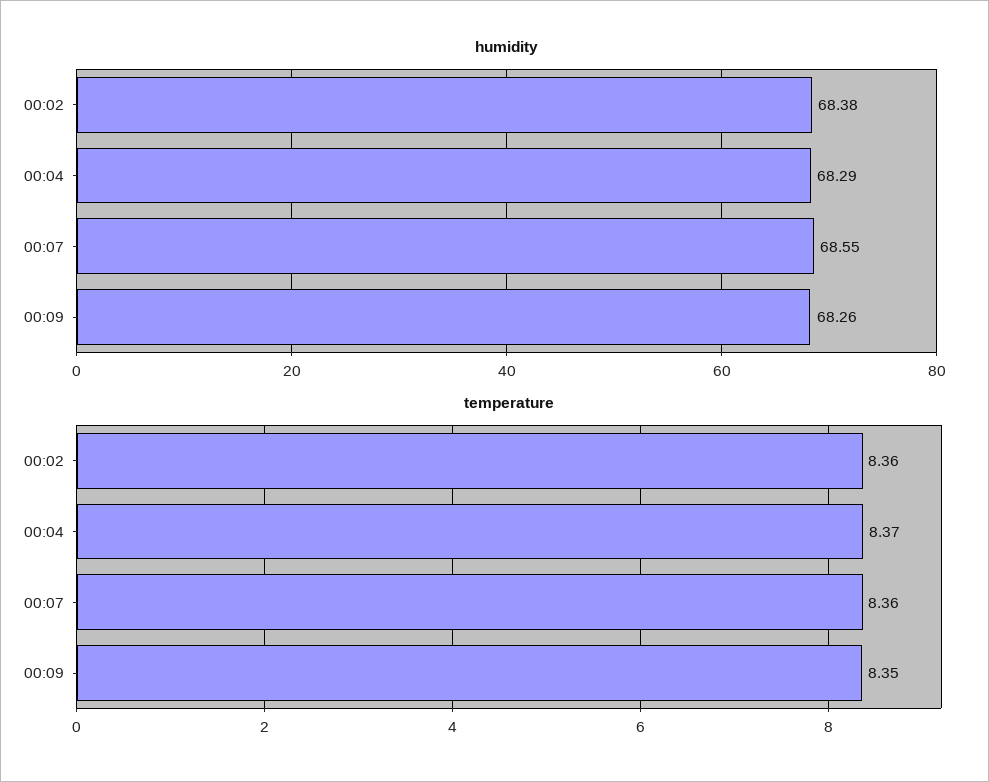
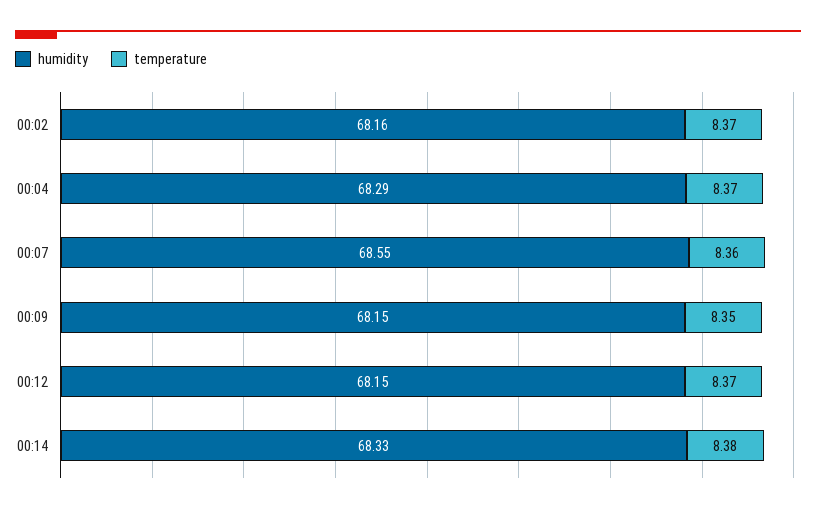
humidity, 00:02: 68.38 -> 68.16
humidity, 00:09: 68.26 -> 68.15
temperature, 00:02: 8.36 -> 8.37
humidity, 00:12: none -> 68.15
temperature, 00:12: none -> 8.37
humidity, 00:14: none -> 68.33
temperature, 00:14: none -> 8.38

